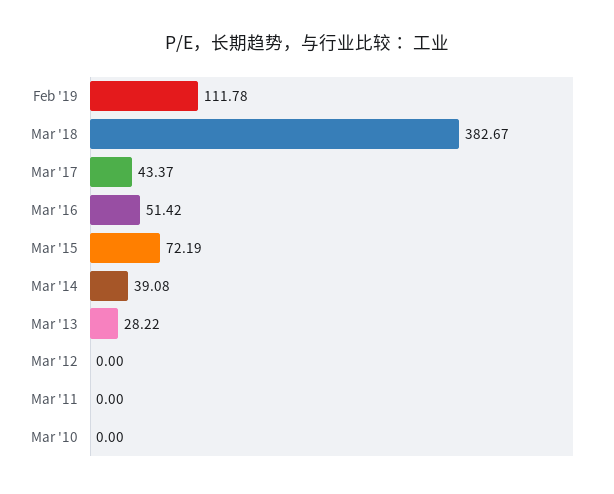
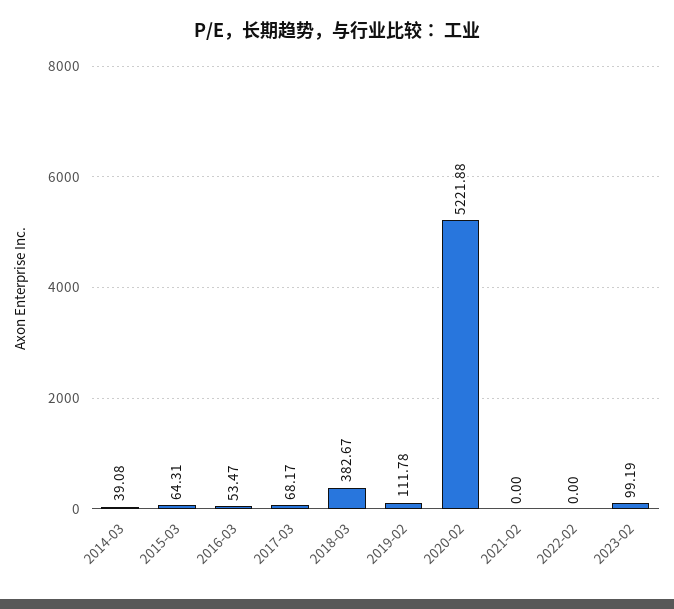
Mar '17: 43.37 -> 68.17
Mar '16: 51.42 -> 53.47
Mar '15: 72.19 -> 64.31
Mar '13: 28.22 -> none
Mar '12: 0 -> none
Mar '11: 0 -> none
Mar '10: 0 -> none
2020-02: none -> 5221.88
2021-02: none -> 0
2022-02: none -> 0
2023-02: none -> 99.19

